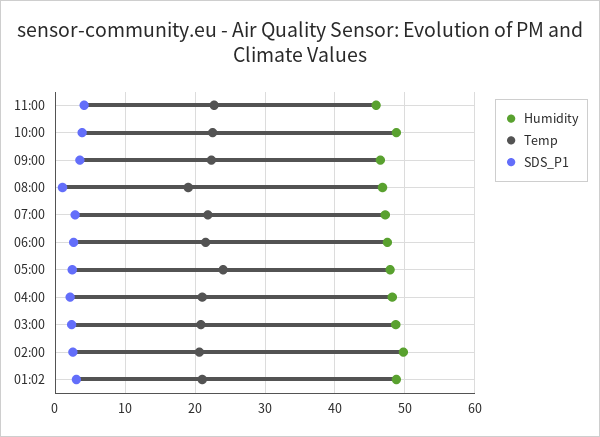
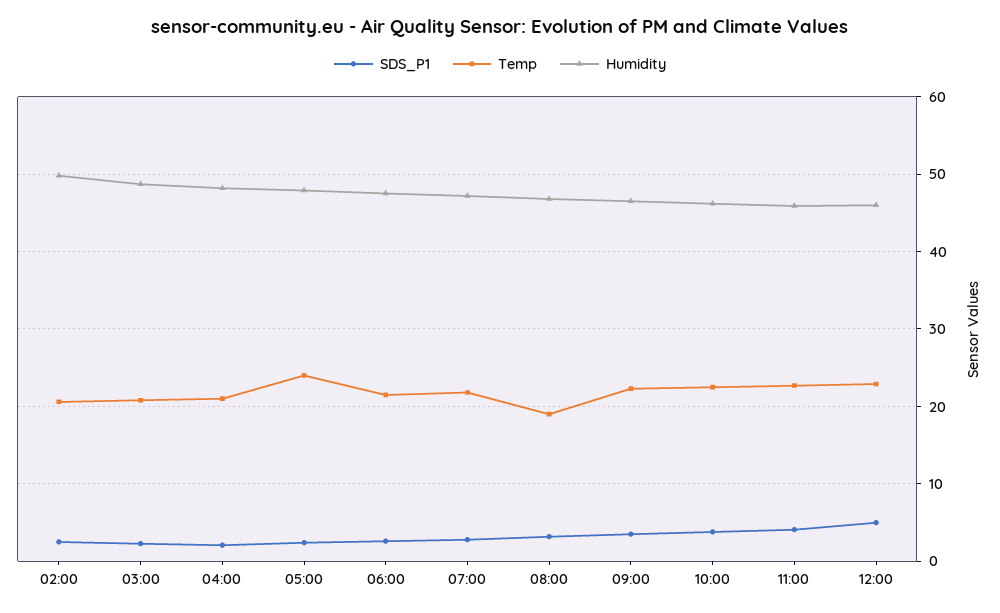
Humidity, 10:00: 49 -> 46
SDS_P1, 08:00: 1 -> 3
Humidity, 01:02: 49 -> none
Temp, 01:02: 21 -> none
SDS_P1, 01:02: 3 -> none
SDS_P1, 12:00: none -> 5
Temp, 12:00: none -> 23
Humidity, 12:00: none -> 46

